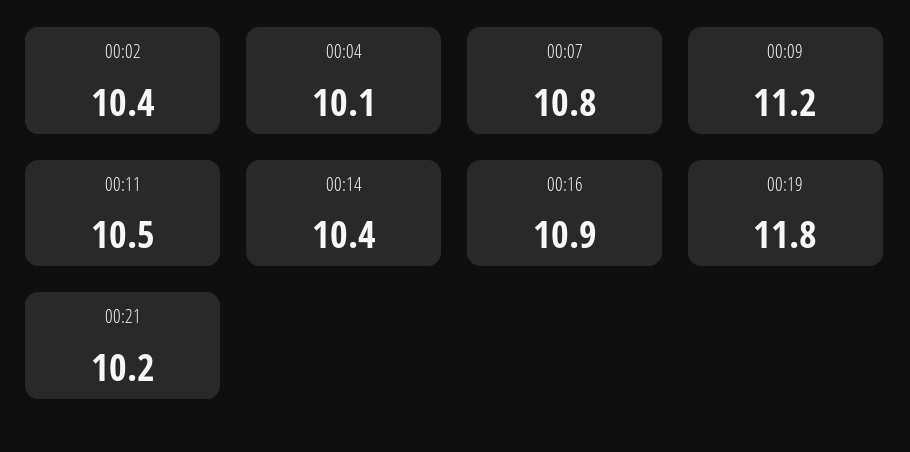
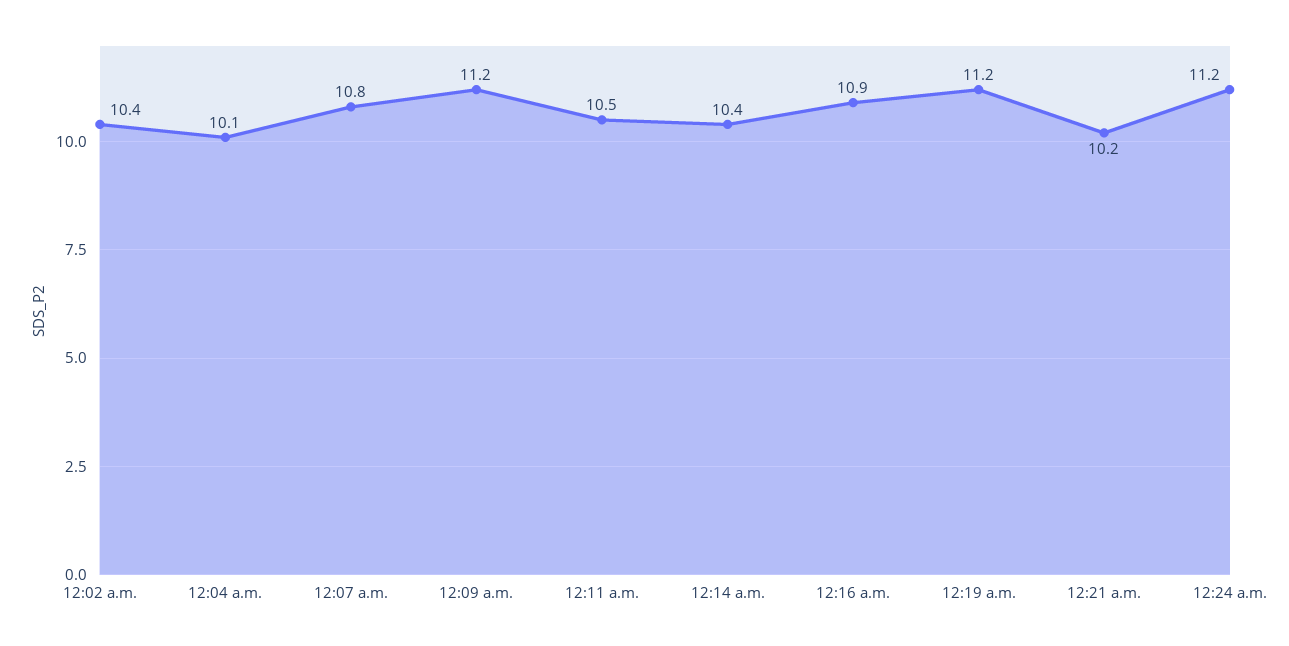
00:19: 11.8 -> 11.2
12:24 a.m.: none -> 11.2

